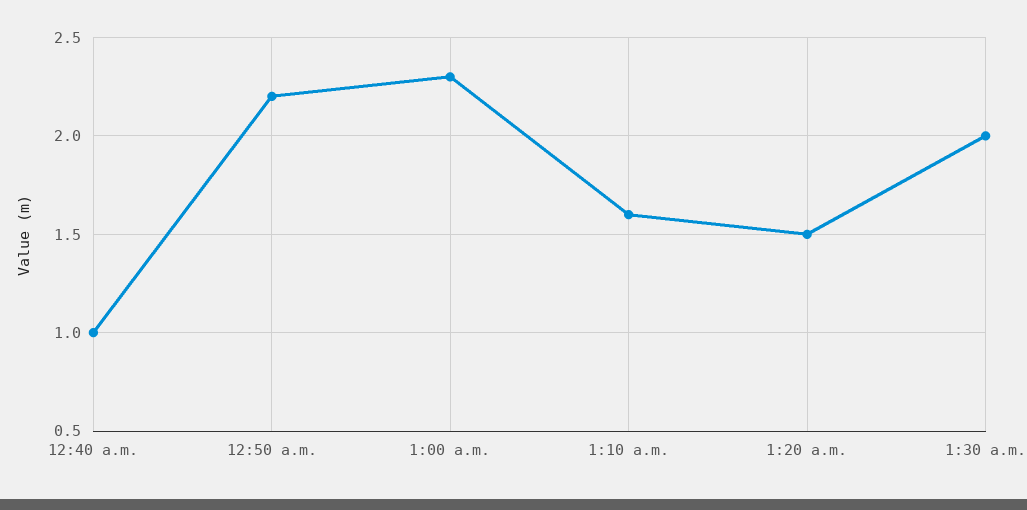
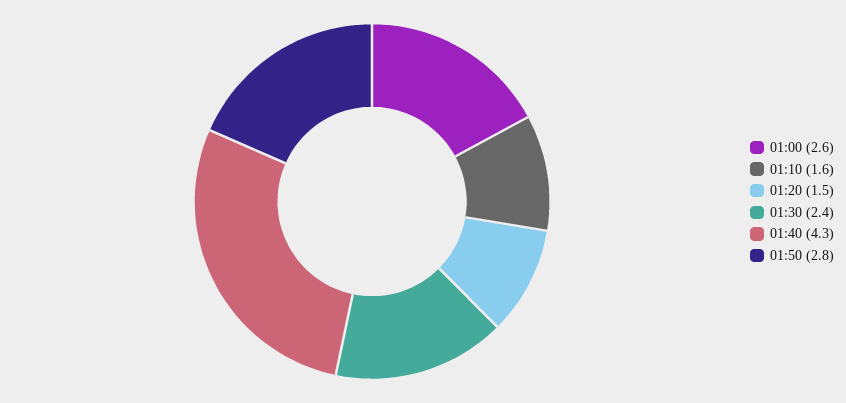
12:40 a.m.: 1 -> none
12:50 a.m.: 2.2 -> none
1:00 a.m.: 2.3 -> 2.6
1:30 a.m.: 2 -> 2.4
01:40: none -> 4.3
01:50: none -> 2.8

